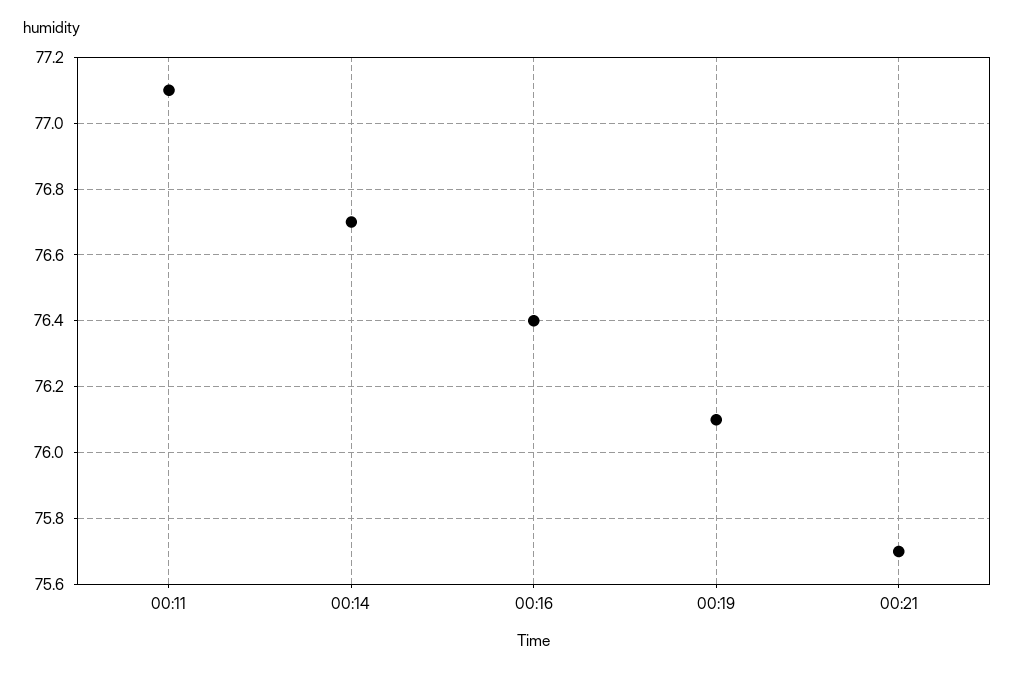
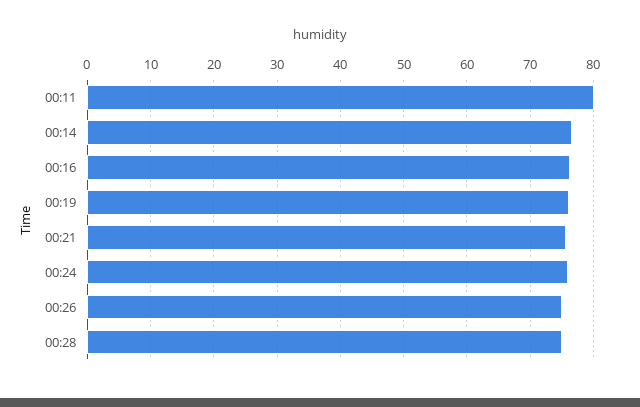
00:11: 77.1 -> 80
00:24: none -> 76
00:26: none -> 75
00:28: none -> 75

